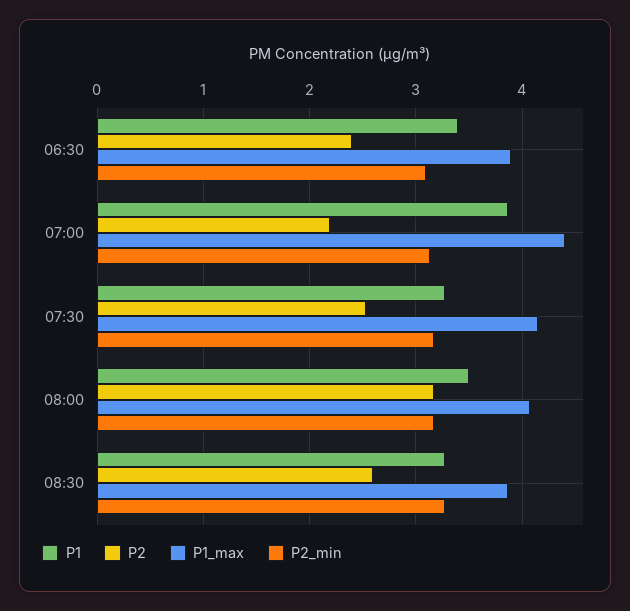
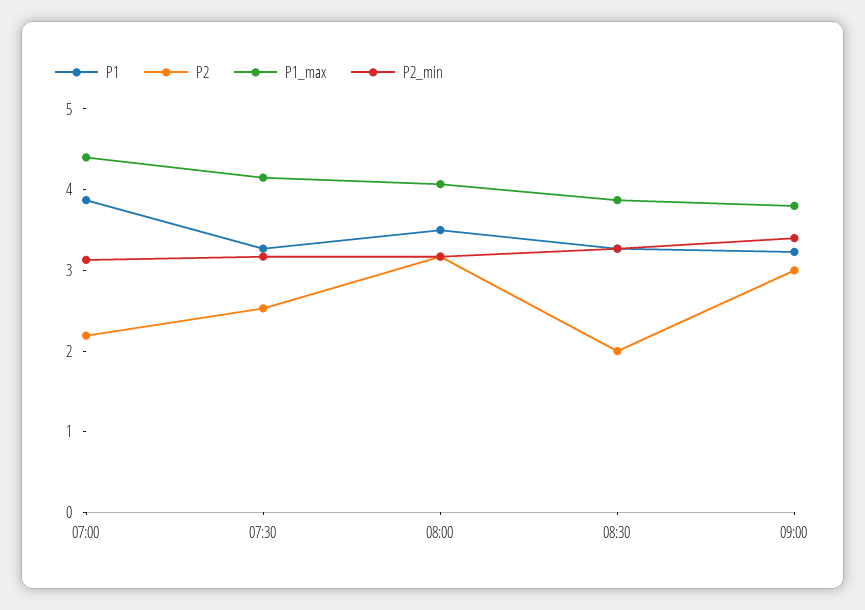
P1, 06:30: 3.4 -> none
P2, 06:30: 2.4 -> none
P1_max, 06:30: 3.9 -> none
P2_min, 06:30: 3.1 -> none
P2, 08:30: 2.6 -> 2
P1, 09:00: none -> 3.2
P2, 09:00: none -> 3
P1_max, 09:00: none -> 3.8
P2_min, 09:00: none -> 3.4

